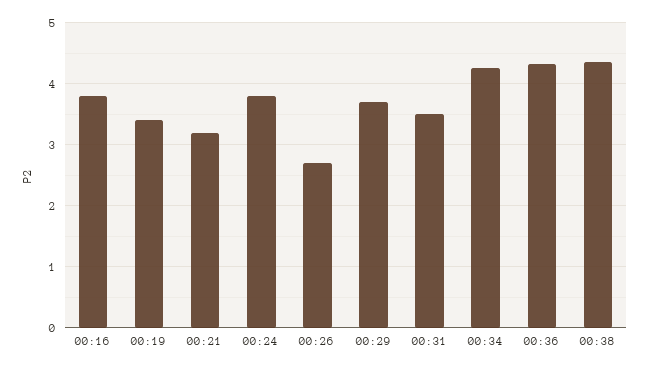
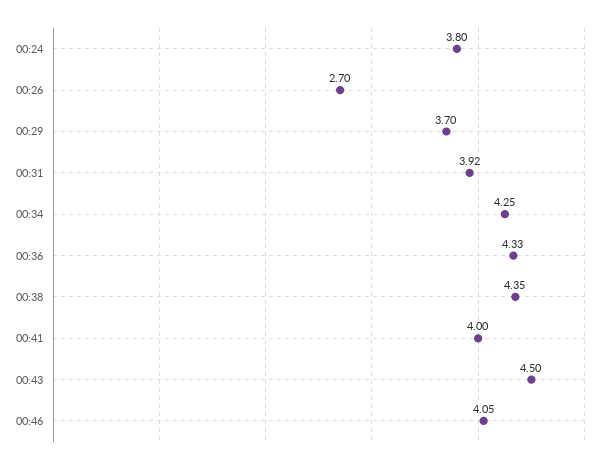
00:16: 3.8 -> none
00:19: 3.4 -> none
00:21: 3.2 -> none
00:31: 3.5 -> 3.92
00:41: none -> 4
00:43: none -> 4.5
00:46: none -> 4.05

